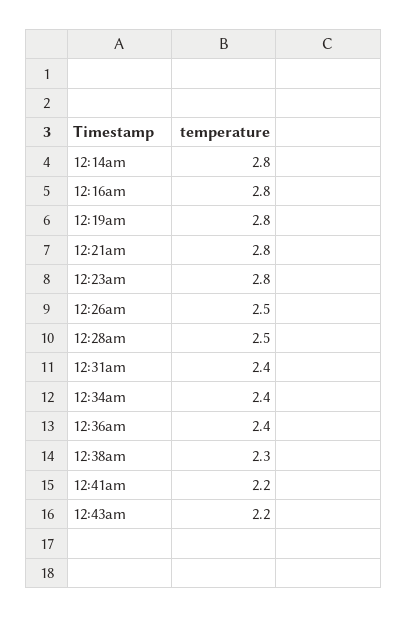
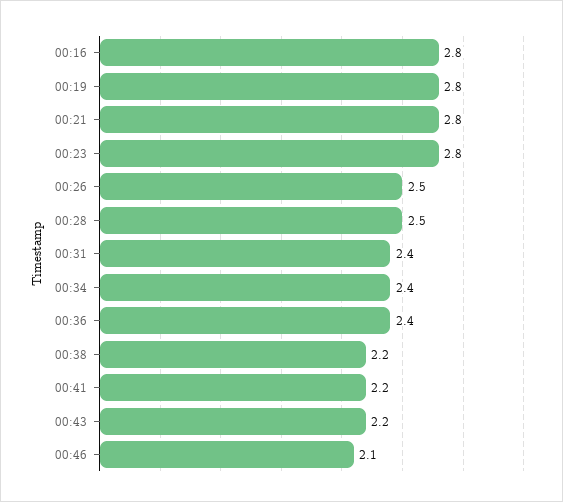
12:14am: 2.8 -> none
12:38am: 2.3 -> 2.2
00:46: none -> 2.1

